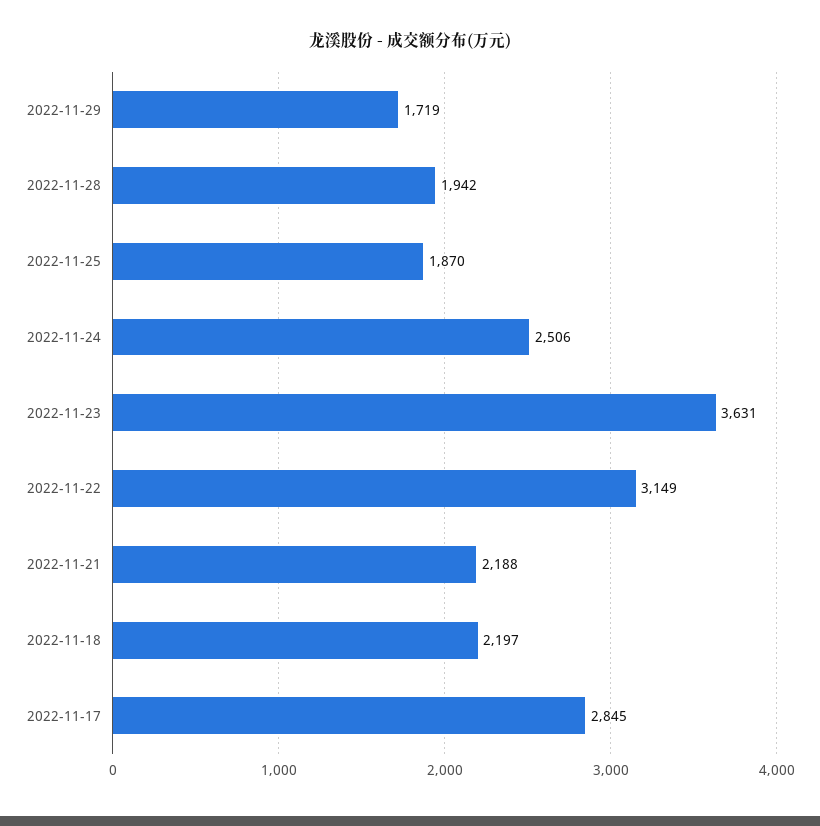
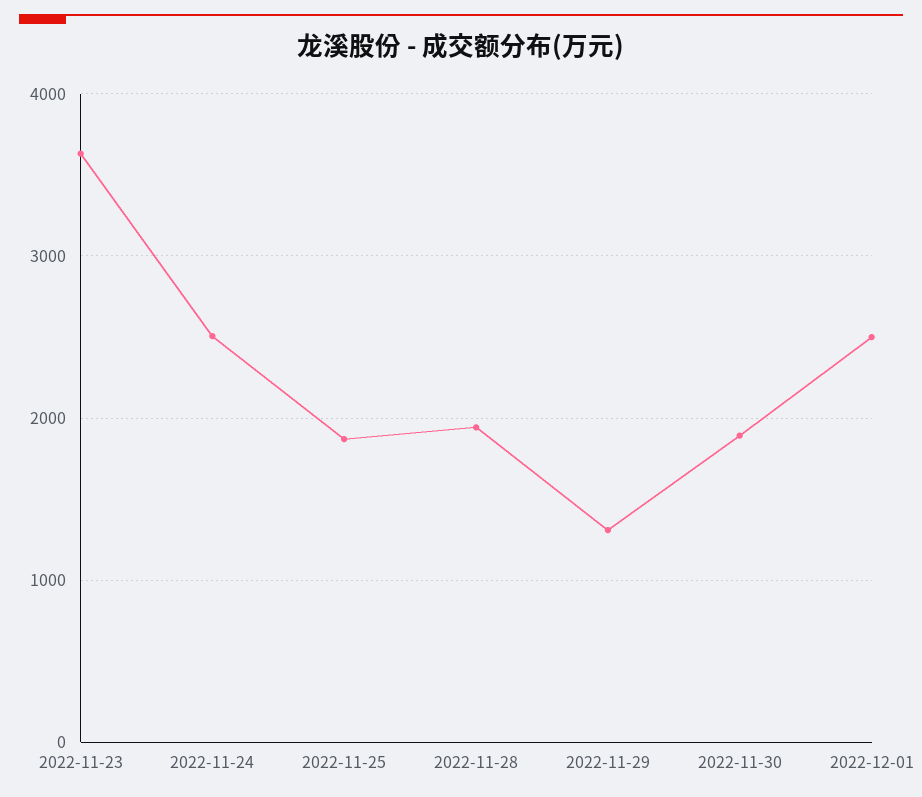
2022-11-29: 1719 -> 1300
2022-11-22: 3149 -> none
2022-11-21: 2188 -> none
2022-11-18: 2197 -> none
2022-11-17: 2845 -> none
2022-11-30: none -> 1900
2022-12-01: none -> 2500

